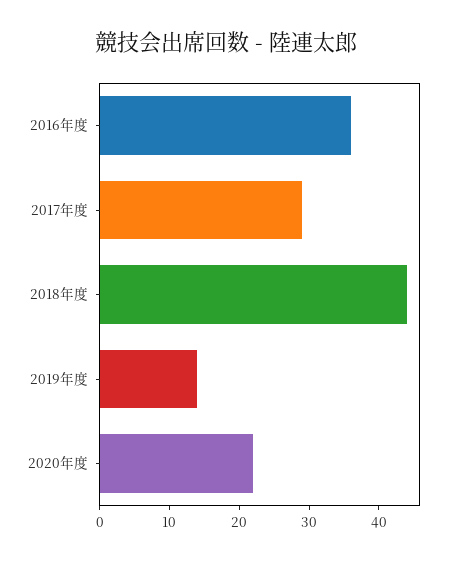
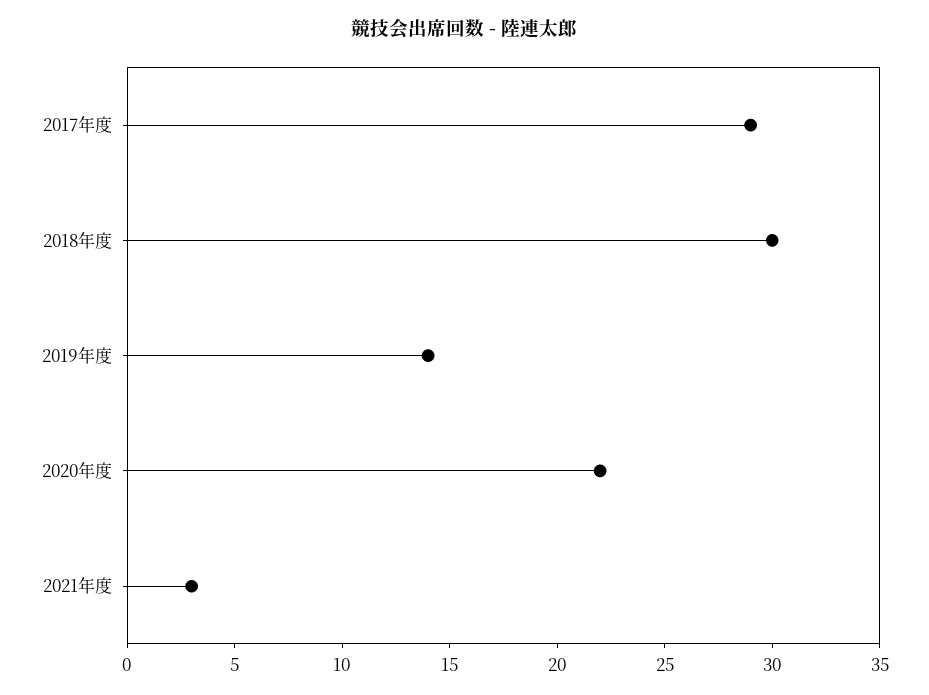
2016年度: 35 -> none
2018年度: 45 -> 30
2021年度: none -> 3

